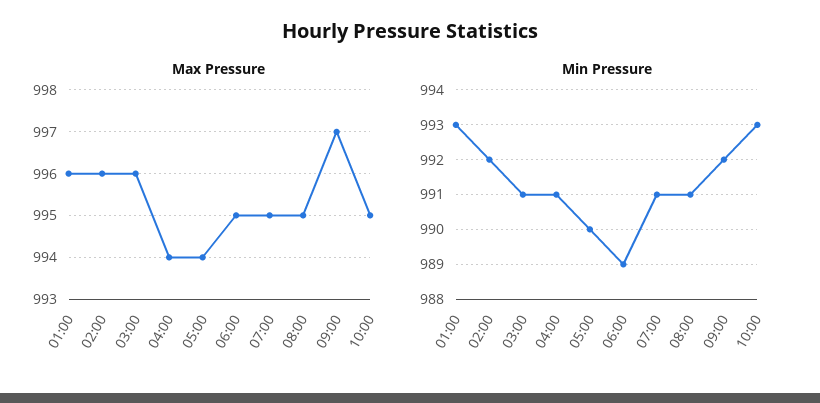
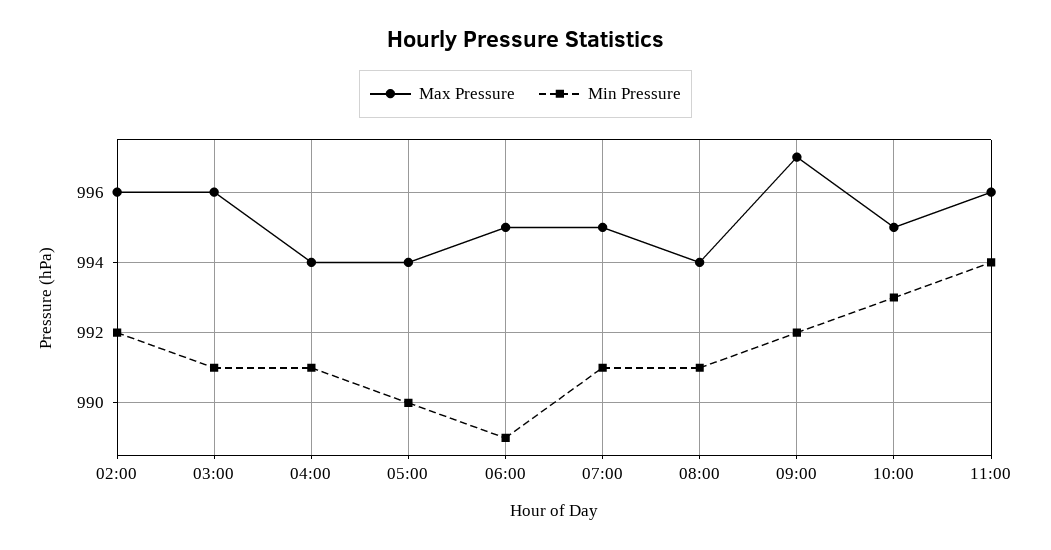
Max Pressure, 01:00: 996 -> none
Max Pressure, 08:00: 995 -> 994
Min Pressure, 01:00: 993 -> none
Max Pressure, 11:00: none -> 996
Min Pressure, 11:00: none -> 994

